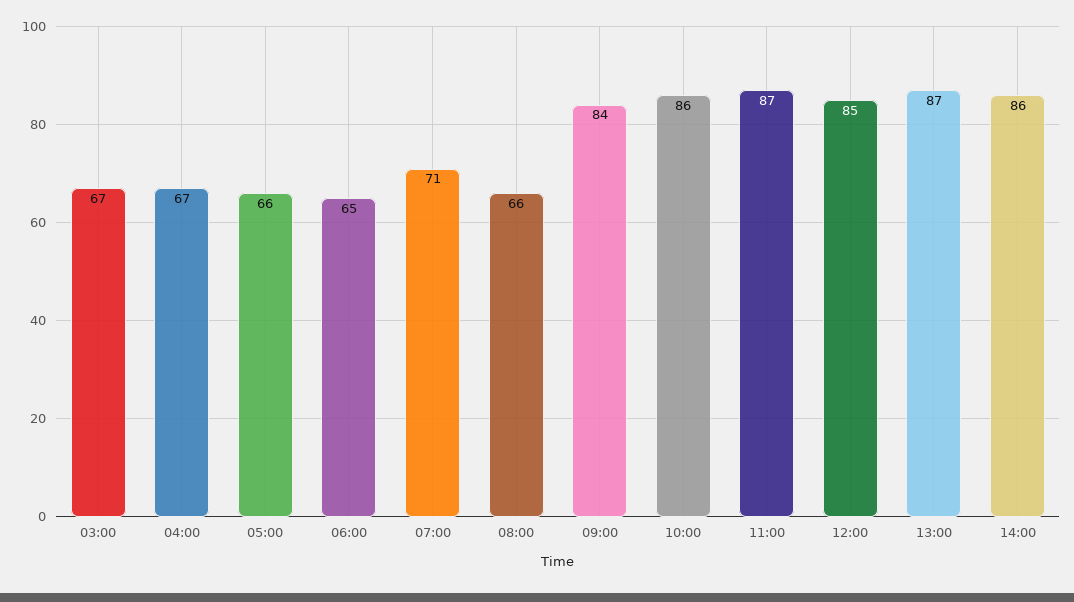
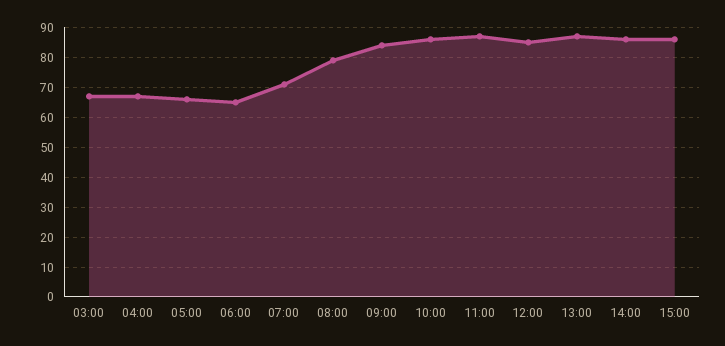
08:00: 66 -> 80
15:00: none -> 85

